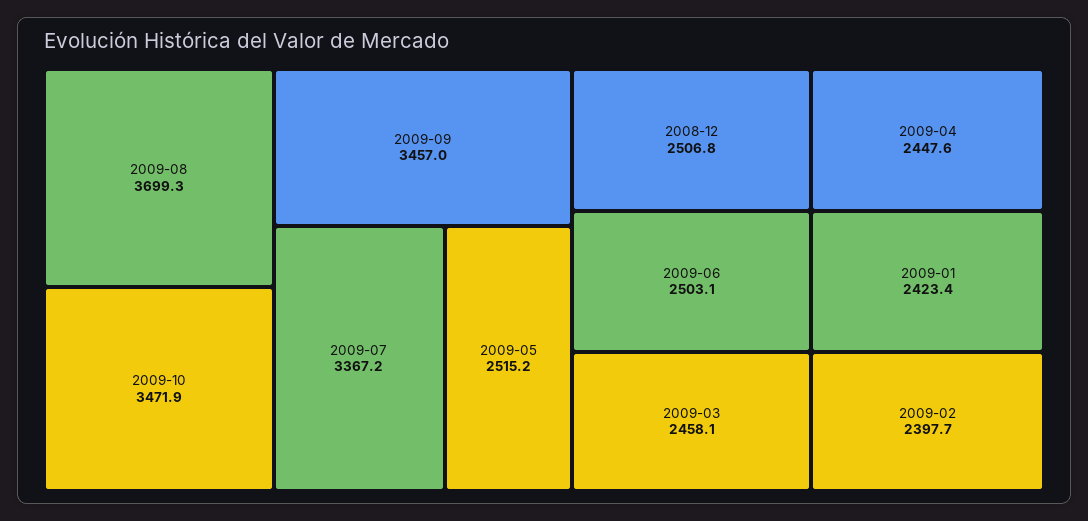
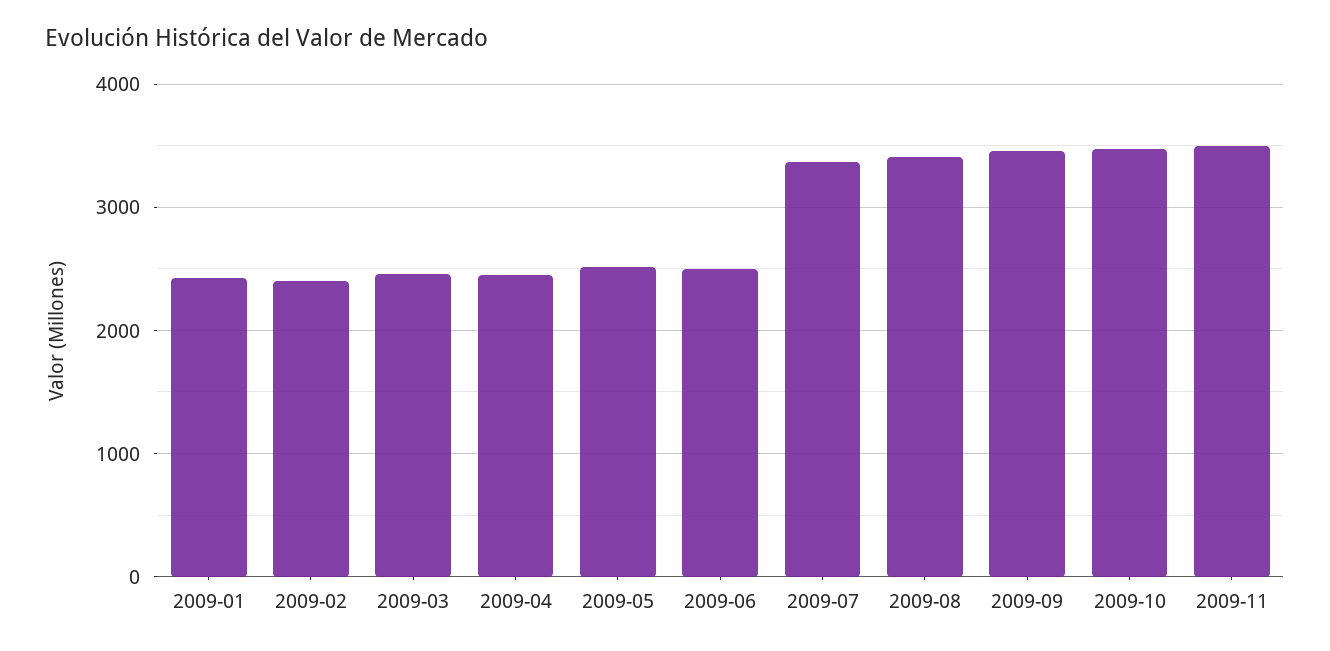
2009-08: 3699.3 -> 3400
2008-12: 2506.8 -> none
2009-11: none -> 3500

